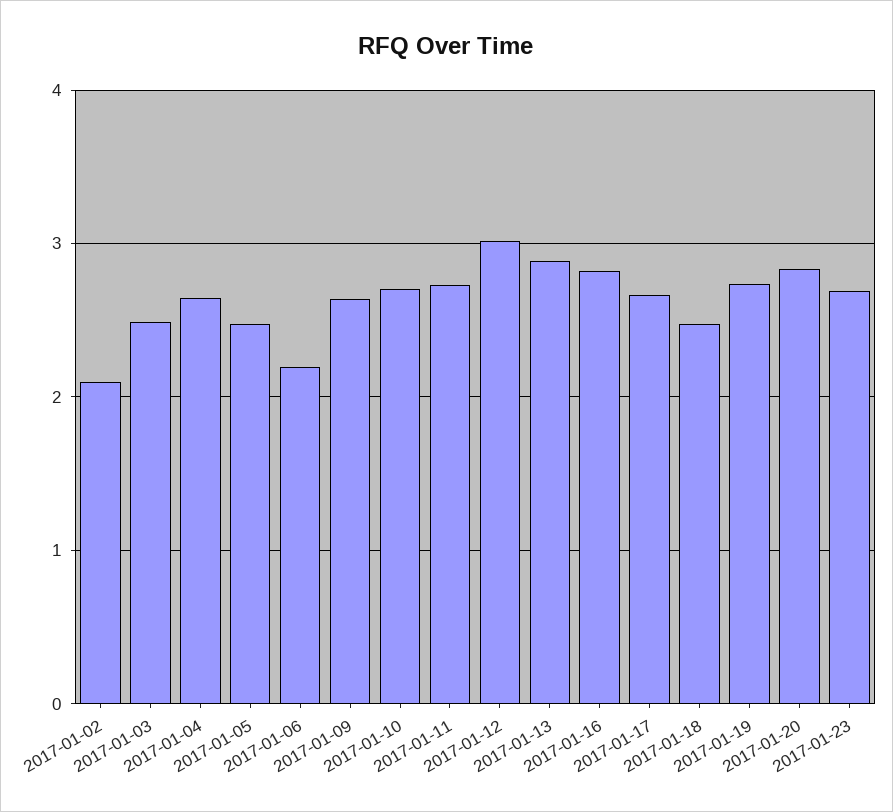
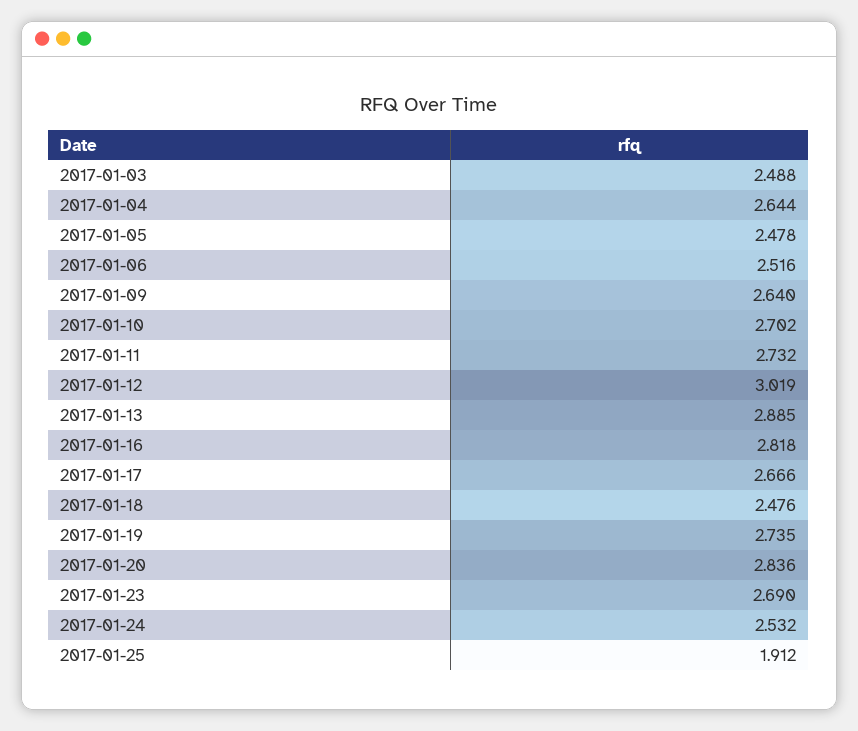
2017-01-02: 2.1 -> none
2017-01-06: 2.2 -> 2.516
2017-01-24: none -> 2.532
2017-01-25: none -> 1.912

